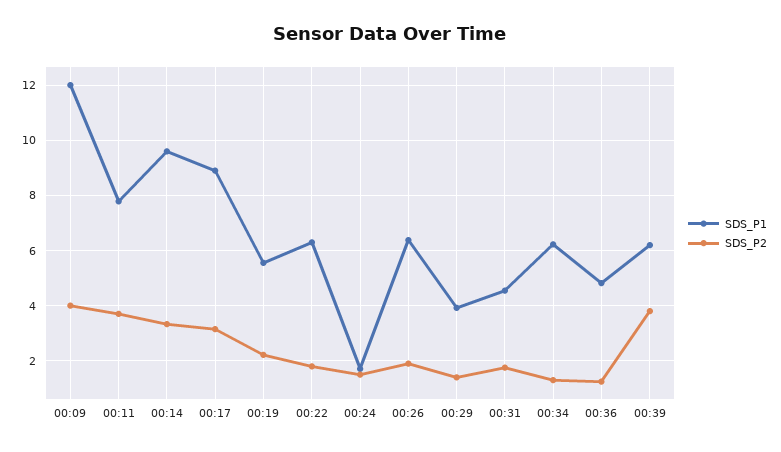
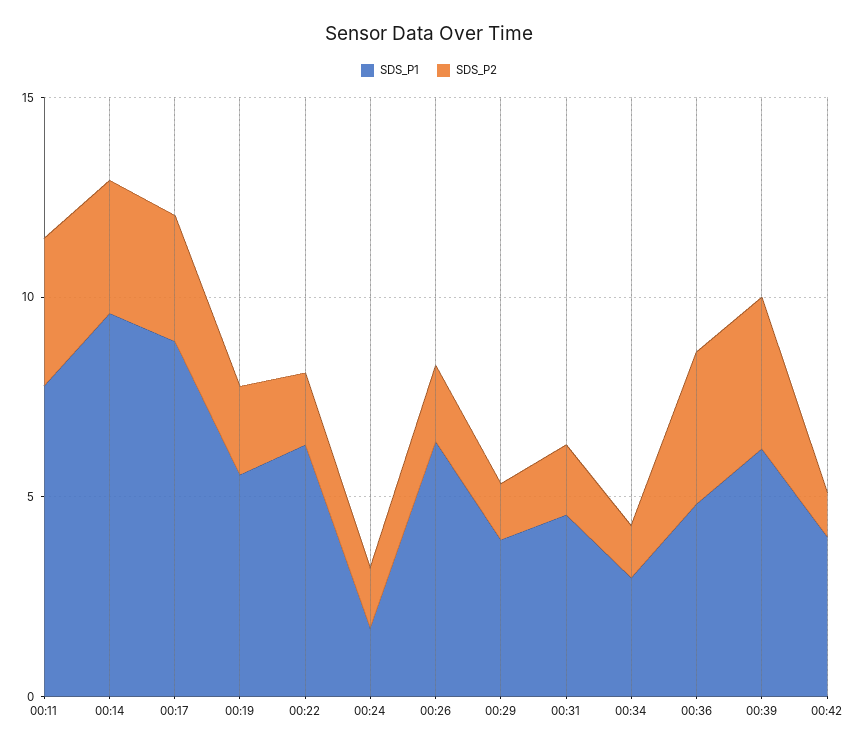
SDS_P1, 00:09: 12 -> none
SDS_P2, 00:09: 4 -> none
SDS_P1, 00:34: 6.25 -> 3
SDS_P2, 00:36: 1.25 -> 4
SDS_P1, 00:42: none -> 4
SDS_P2, 00:42: none -> 1

